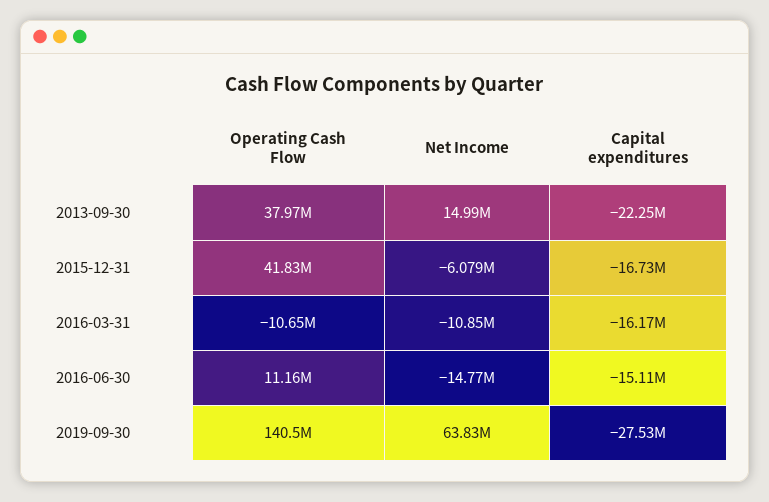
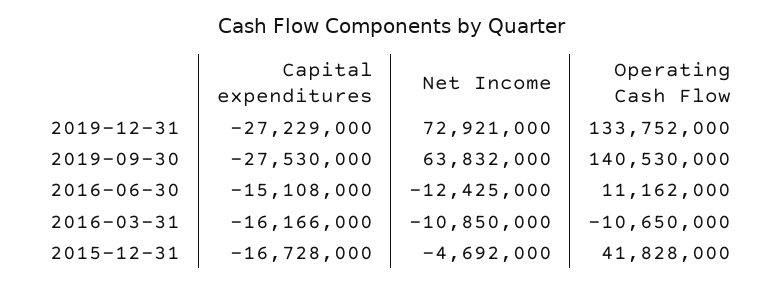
Operating Cash Flow, 2013-09-30: 37970000 -> none
Net Income, 2013-09-30: 14990000 -> none
Capital expenditures, 2013-09-30: -22250000 -> none
Net Income, 2015-12-31: -6079000 -> -4692000
Net Income, 2016-06-30: -14770000 -> -12425000
Capital expenditures, 2019-12-31: none -> -27229000
Net Income, 2019-12-31: none -> 72921000
Operating Cash Flow, 2019-12-31: none -> 133752000

